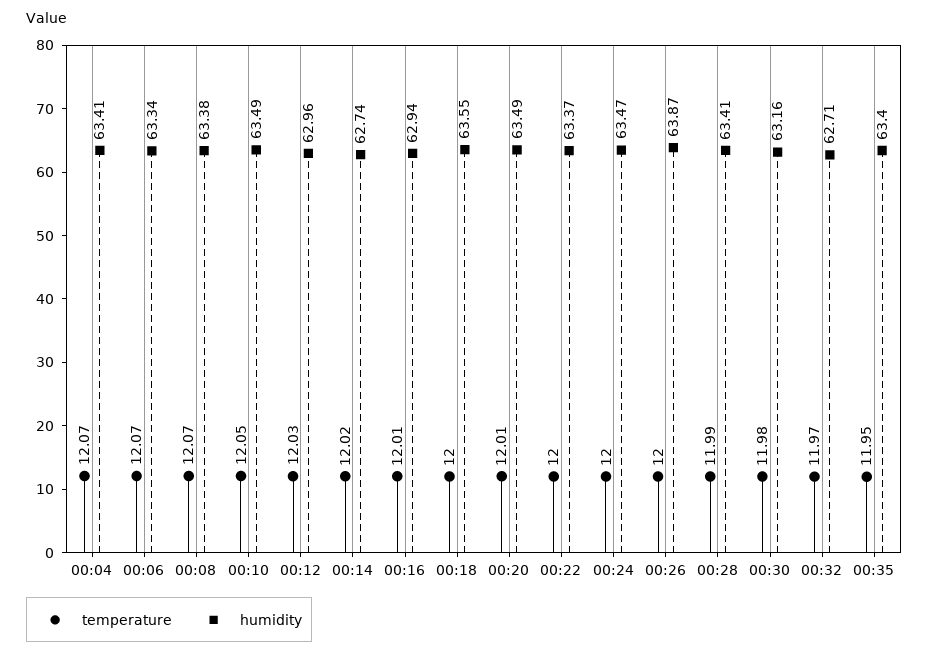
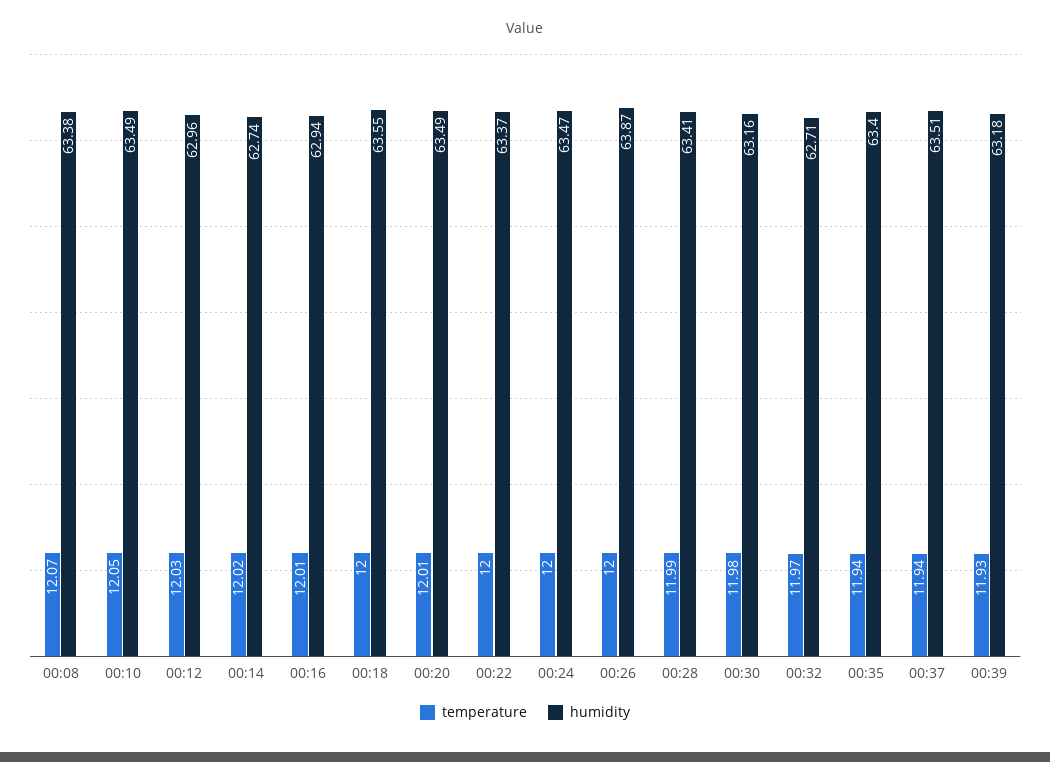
temperature, 00:04: 12.07 -> none
humidity, 00:04: 63.41 -> none
temperature, 00:06: 12.07 -> none
humidity, 00:06: 63.34 -> none
temperature, 00:35: 11.95 -> 11.94
temperature, 00:37: none -> 11.94
humidity, 00:37: none -> 63.51
temperature, 00:39: none -> 11.93
humidity, 00:39: none -> 63.18

